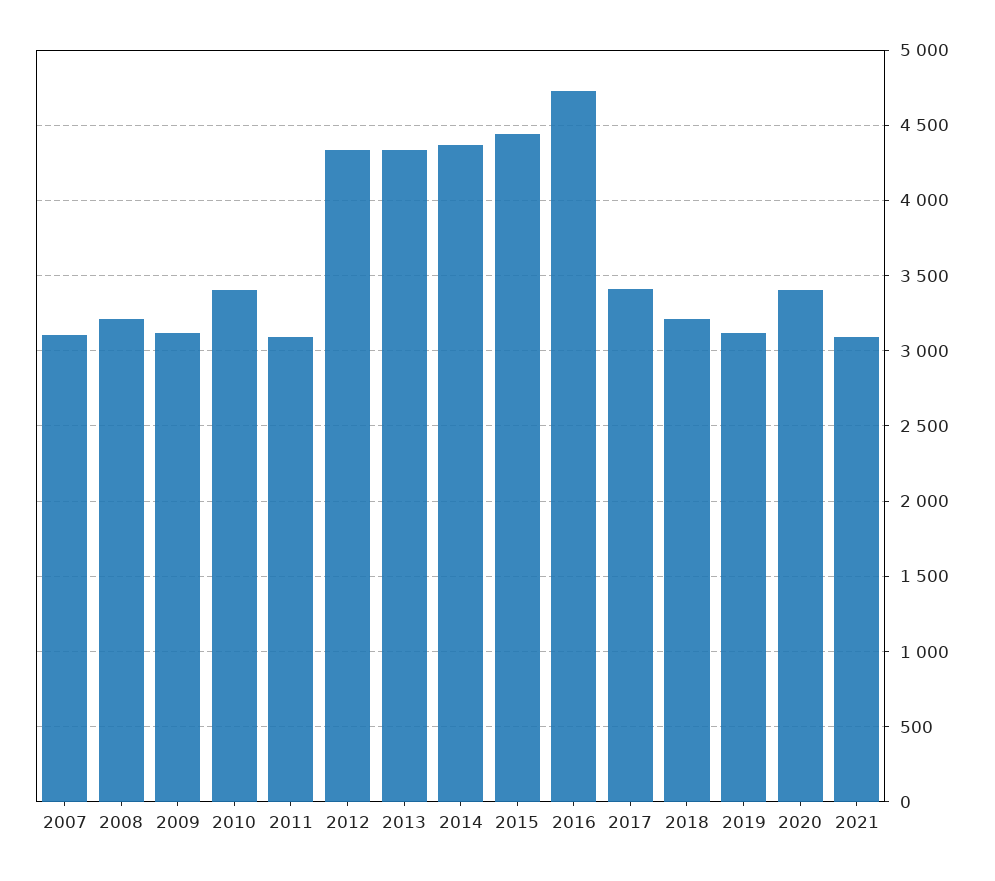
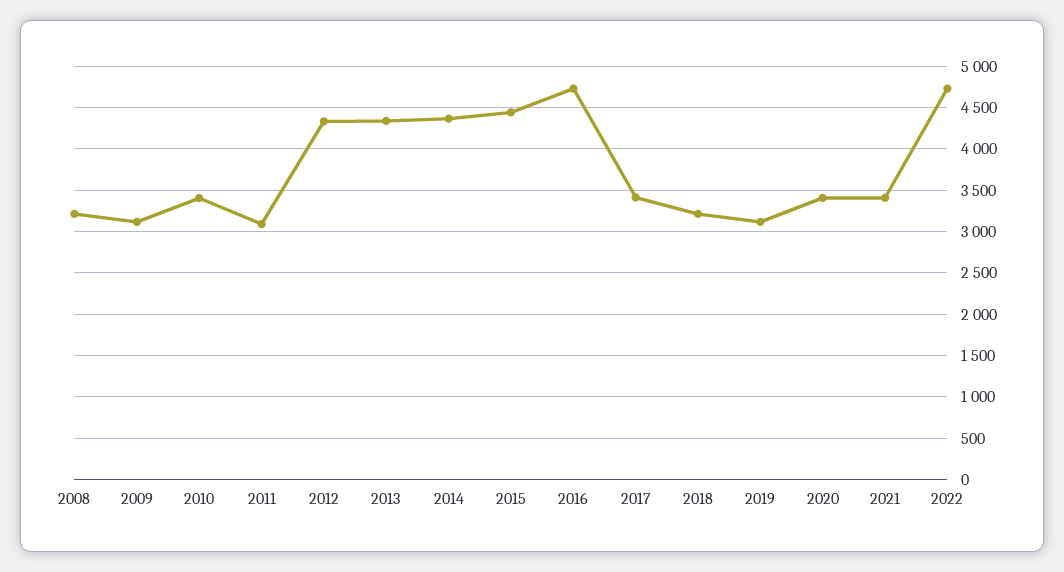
2007: 3100 -> none
2021: 3100 -> 3400
2022: none -> 4700

